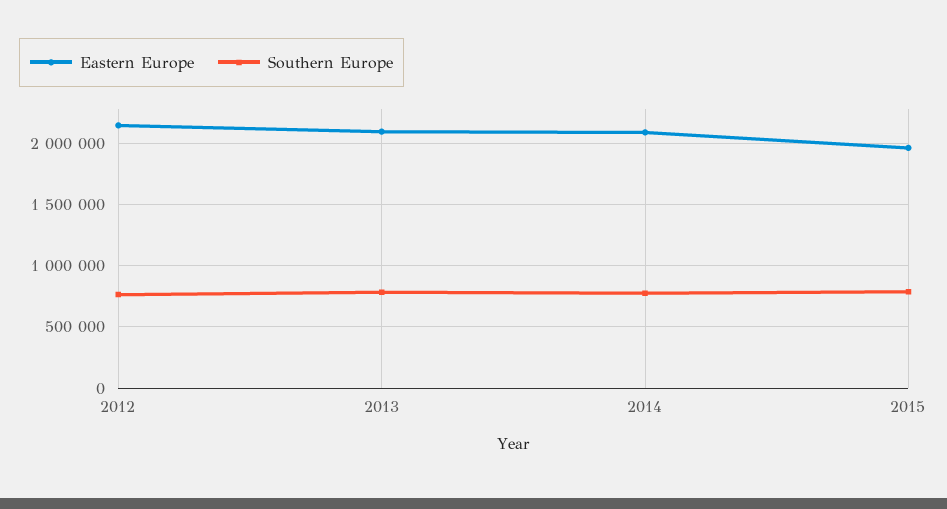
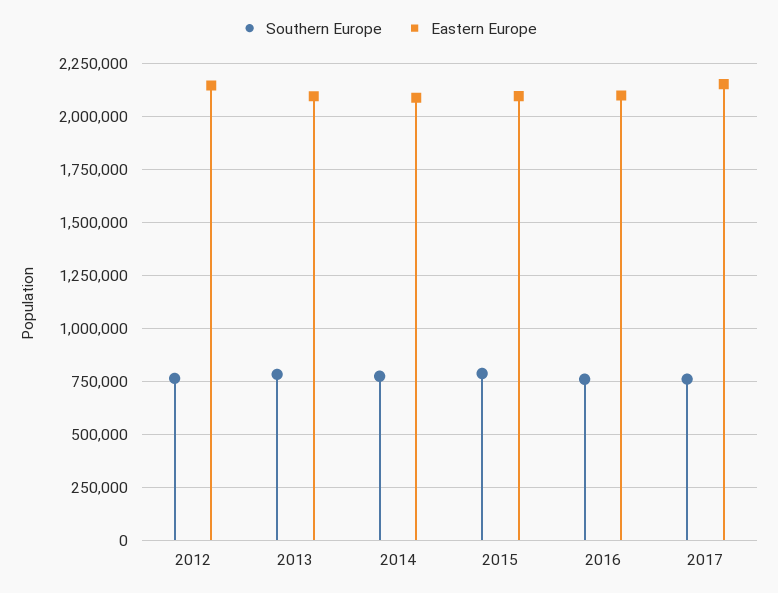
Eastern Europe, 2015: 1950000 -> 2100000
Southern Europe, 2016: none -> 750000
Eastern Europe, 2016: none -> 2100000
Southern Europe, 2017: none -> 750000
Eastern Europe, 2017: none -> 2150000

